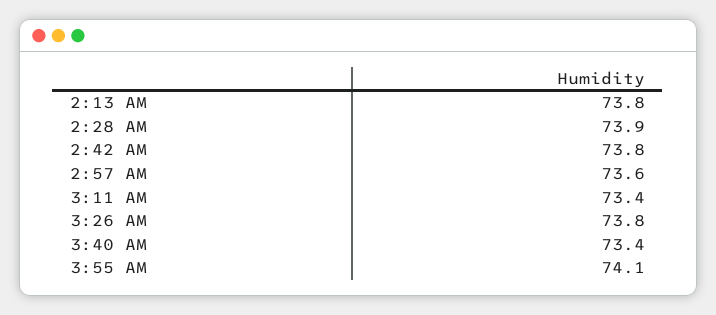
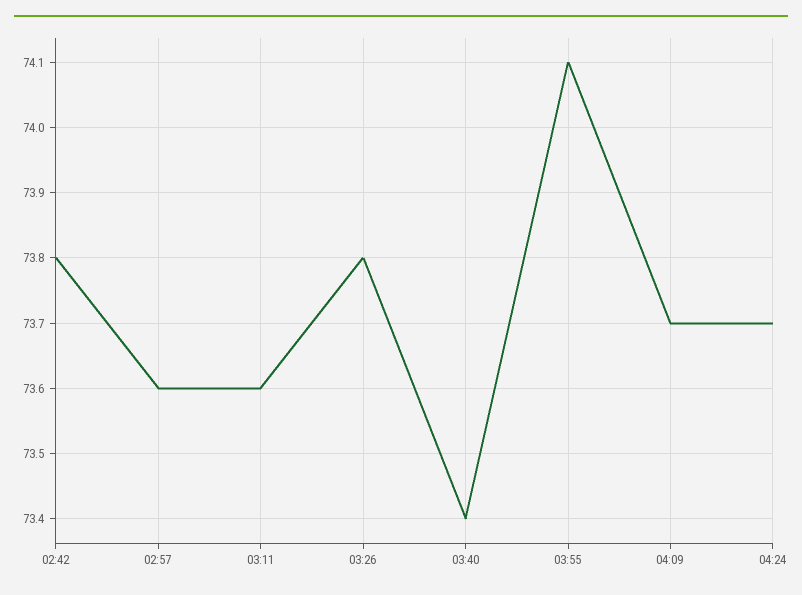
2:13 AM: 73.8 -> none
2:28 AM: 73.9 -> none
3:11 AM: 73.4 -> 73.6
04:09: none -> 73.7
04:24: none -> 73.7

